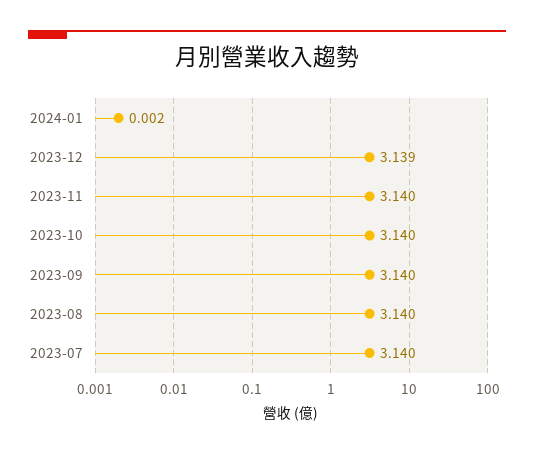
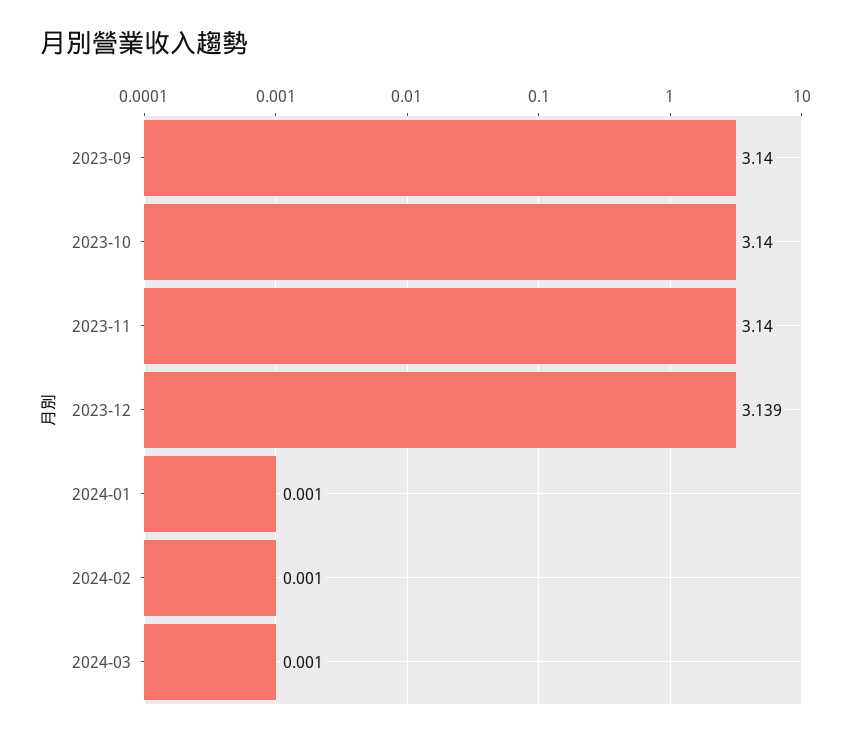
2024-01: 0.002 -> 0.001
2023-08: 3.14 -> none
2023-07: 3.14 -> none
2024-02: none -> 0.001
2024-03: none -> 0.001

